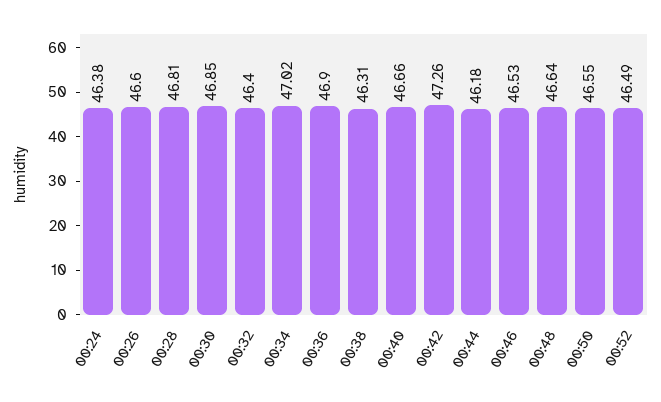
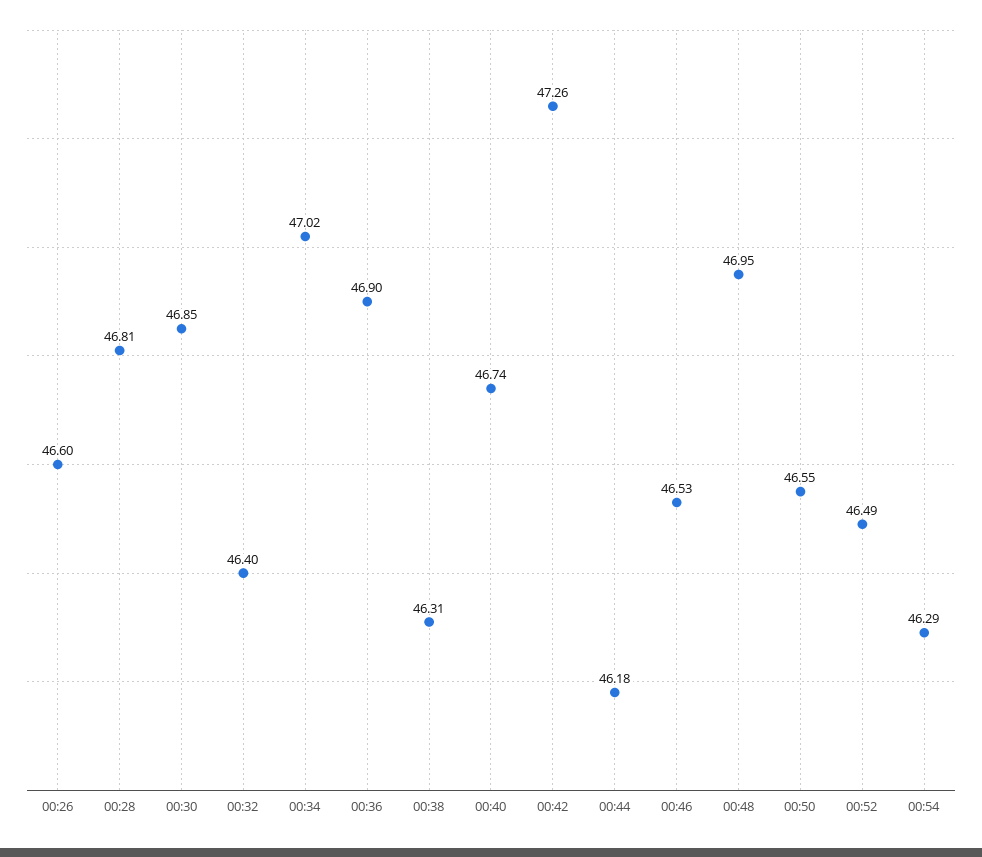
00:24: 46.38 -> none
00:40: 46.66 -> 46.74
00:48: 46.64 -> 46.95
00:54: none -> 46.29

